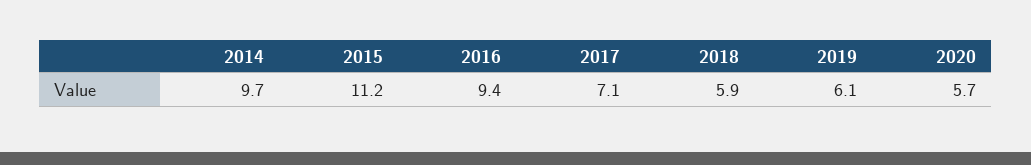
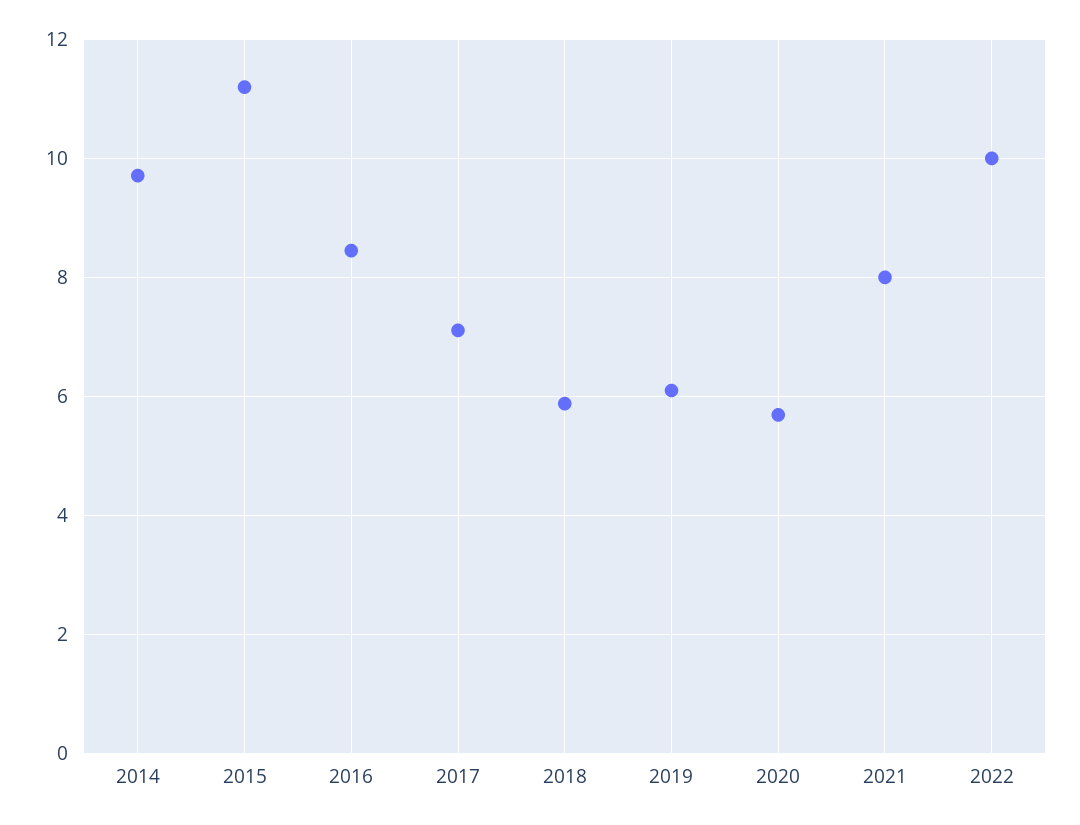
2016: 9.4 -> 8.4
2021: none -> 8
2022: none -> 10

